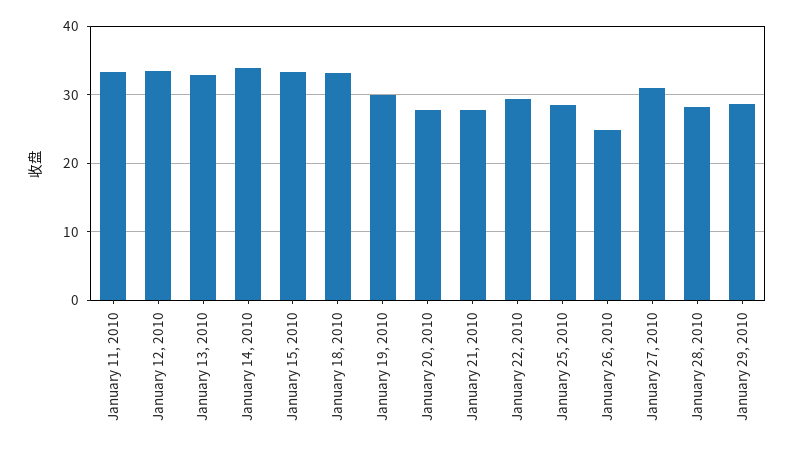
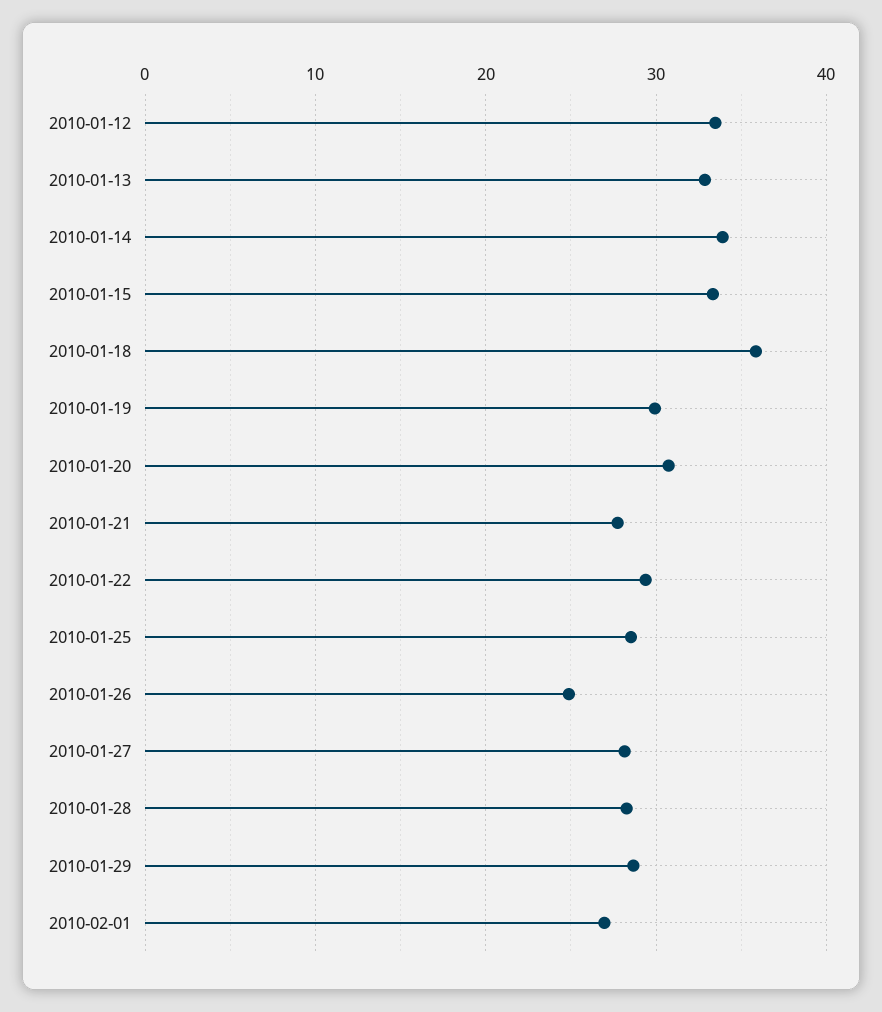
January 11, 2010: 33 -> none
January 18, 2010: 33 -> 36
January 20, 2010: 28 -> 31
January 27, 2010: 31 -> 28
2010-02-01: none -> 27

